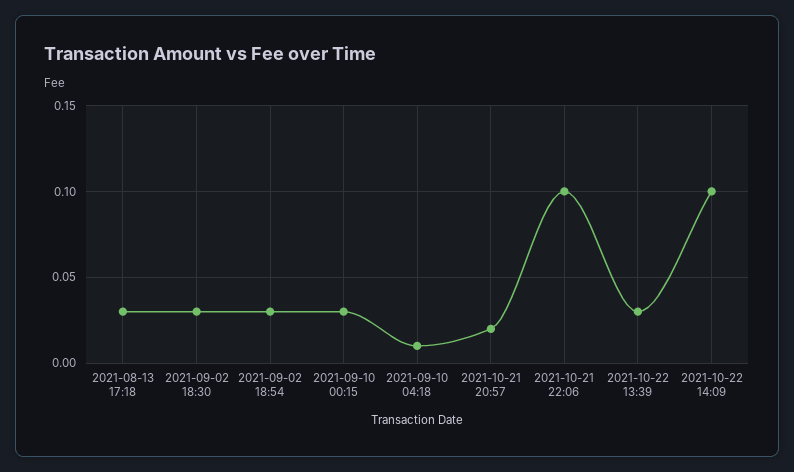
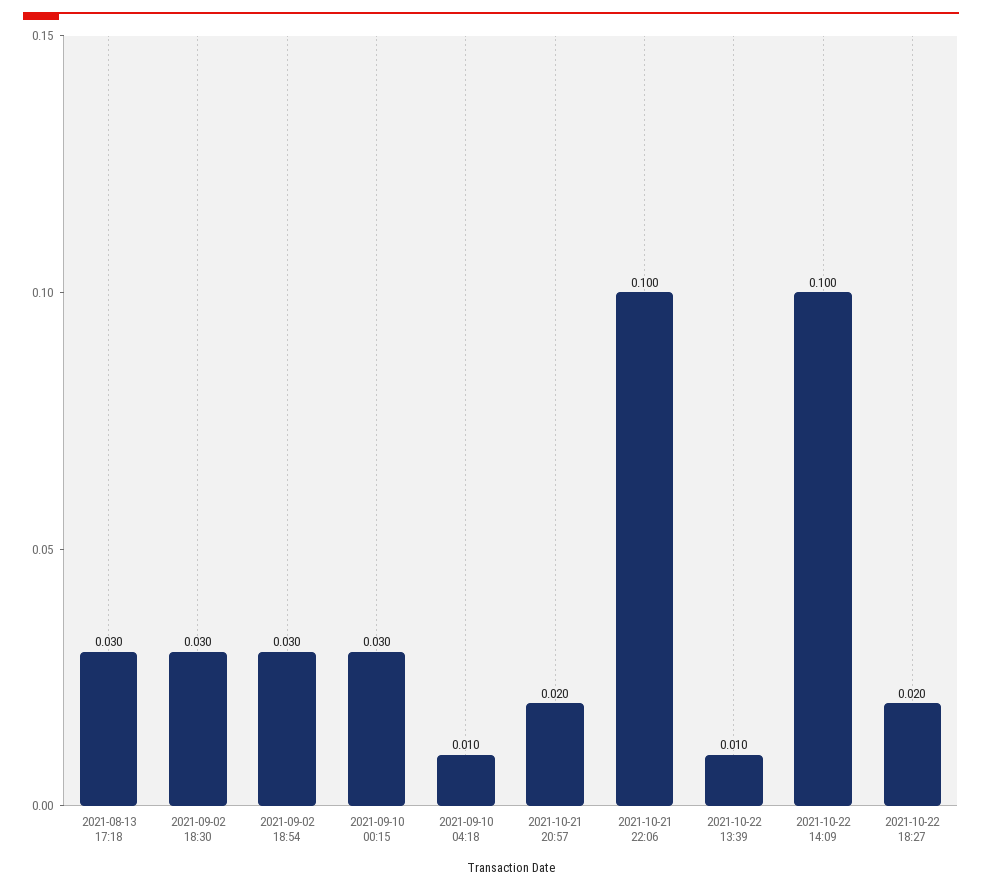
2021-10-22 13:39: 0.03 -> 0.01
2021-10-22 18:27: none -> 0.02

